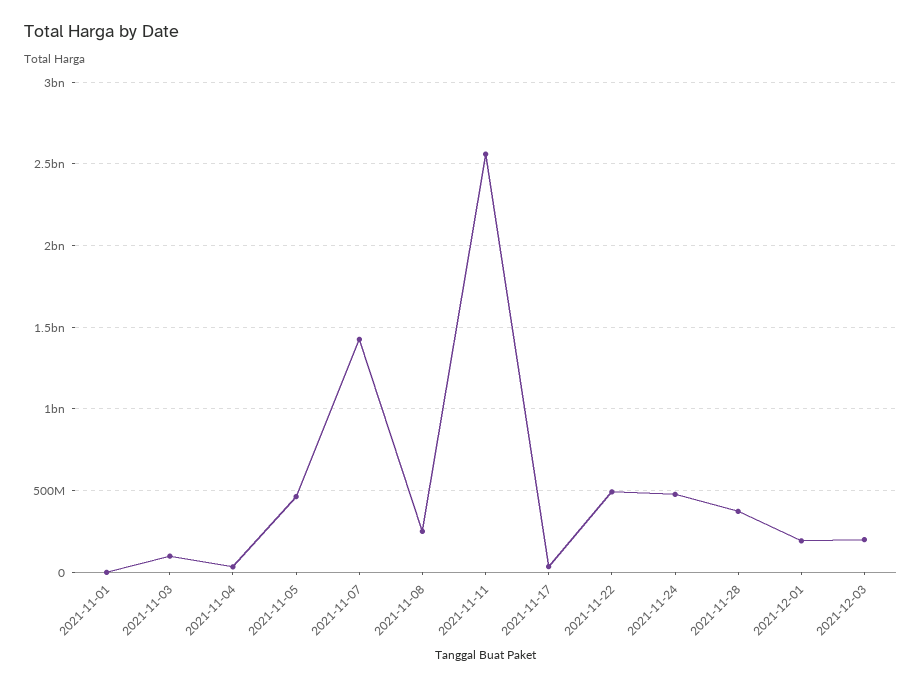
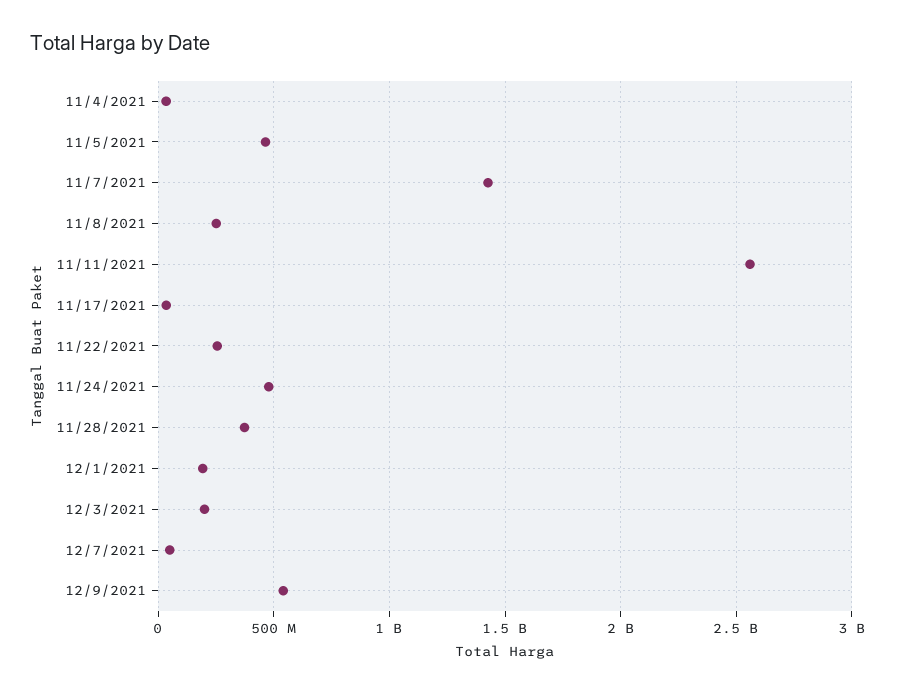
2021-11-01: 0 -> none
2021-11-03: 100000000 -> none
2021-11-22: 500000000 -> 250000000
12/7/2021: none -> 50000000
12/9/2021: none -> 550000000

